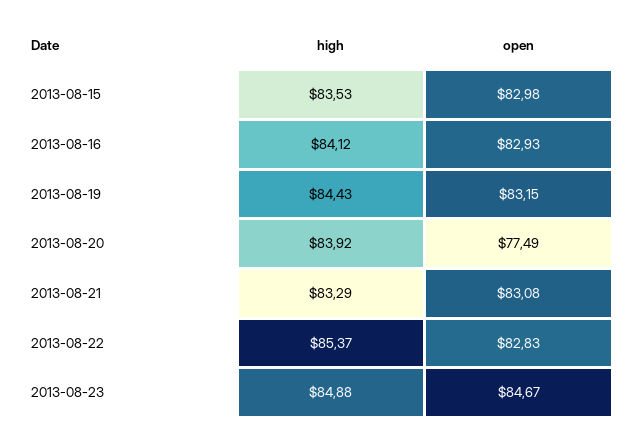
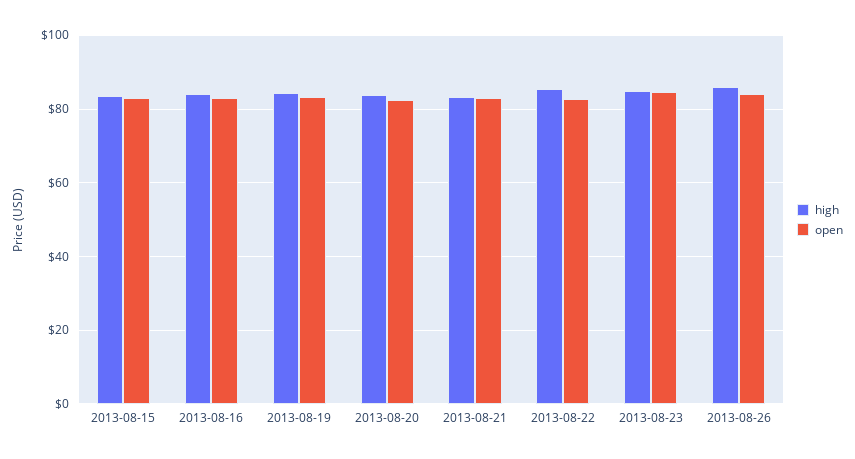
open, 2013-08-20: 77.49 -> 82
high, 2013-08-26: none -> 86
open, 2013-08-26: none -> 84

